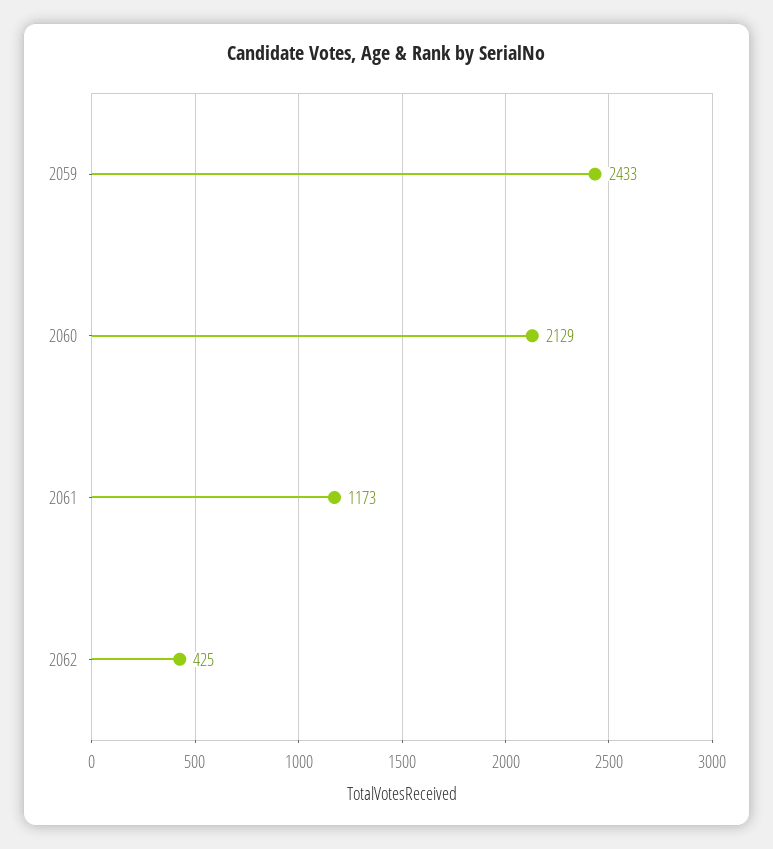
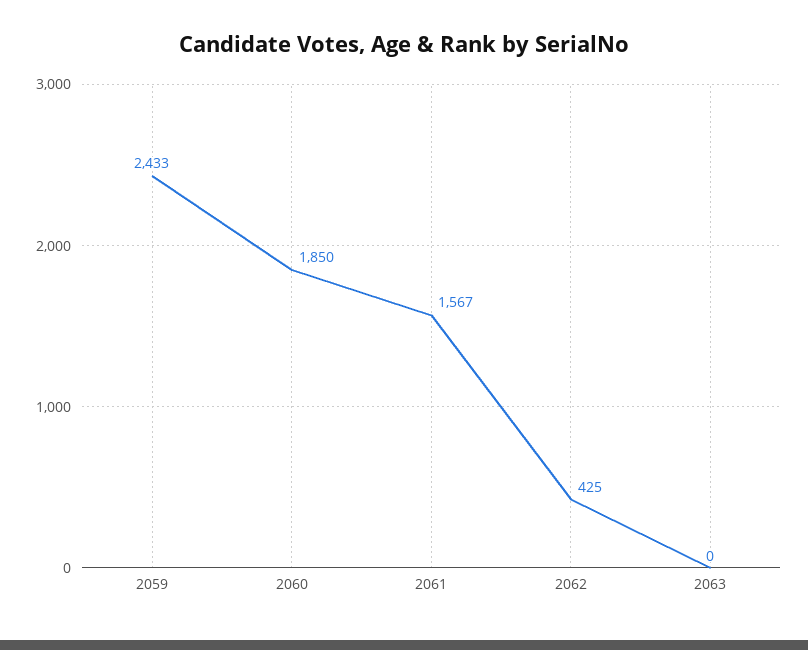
2060: 2129 -> 1850
2061: 1173 -> 1567
2063: none -> 0

